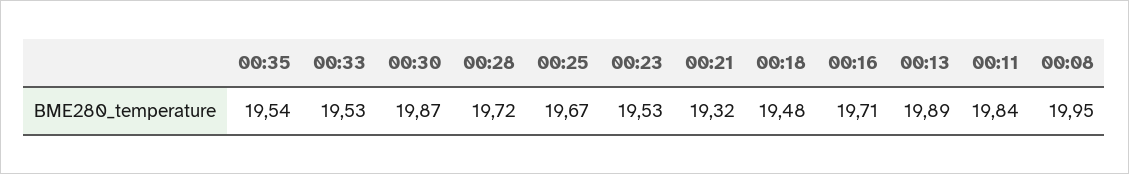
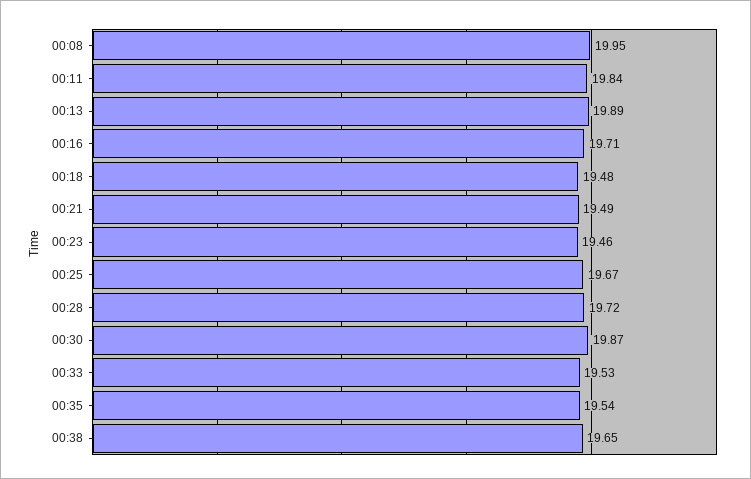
00:23: 19.53 -> 19.46
00:21: 19.32 -> 19.49
00:38: none -> 19.65

